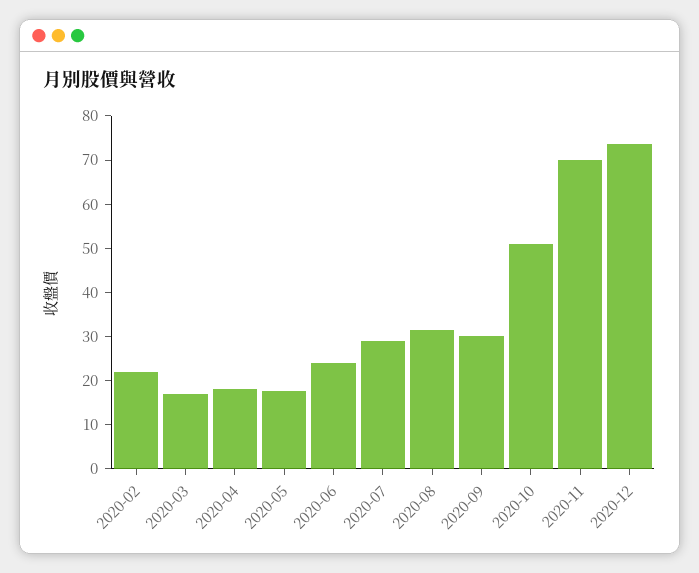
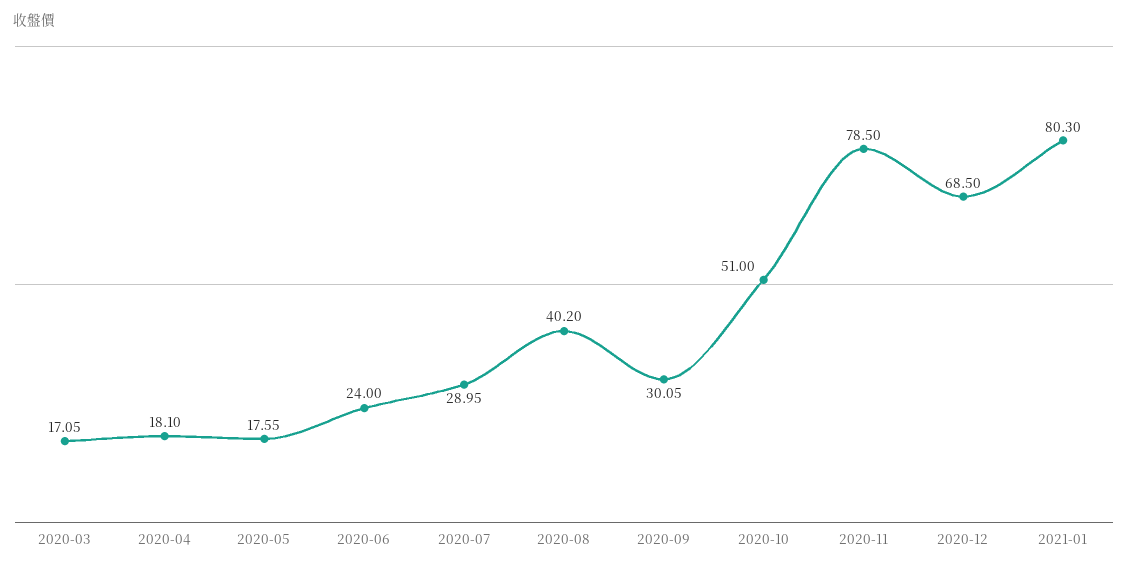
2020-02: 22 -> none
2020-08: 32 -> 40.2
2020-11: 70 -> 78.5
2020-12: 74 -> 68.5
2021-01: none -> 80.3

